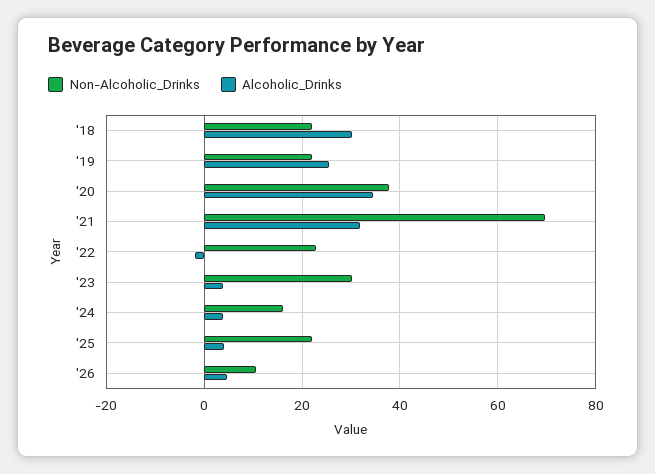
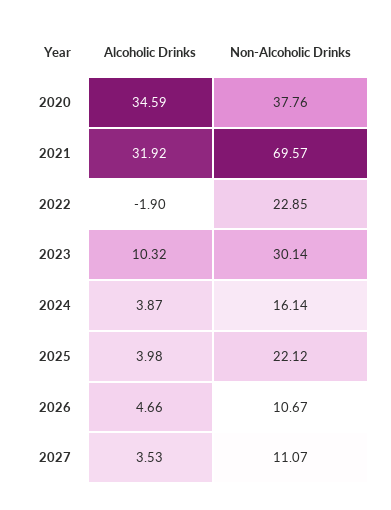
Non-Alcoholic_Drinks, '18: 22 -> none
Alcoholic_Drinks, '18: 30 -> none
Non-Alcoholic_Drinks, '19: 22 -> none
Alcoholic_Drinks, '19: 26 -> none
Alcoholic_Drinks, '23: 4 -> 10.32
Alcoholic_Drinks, 2027: none -> 3.53
Non-Alcoholic_Drinks, 2027: none -> 11.07

